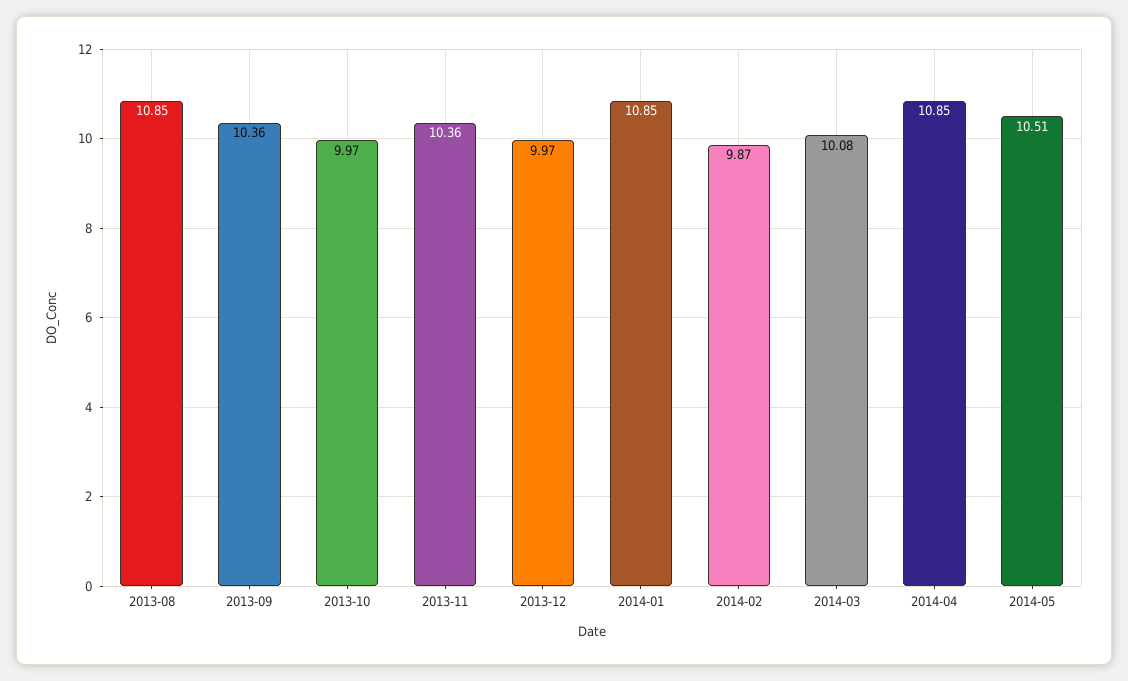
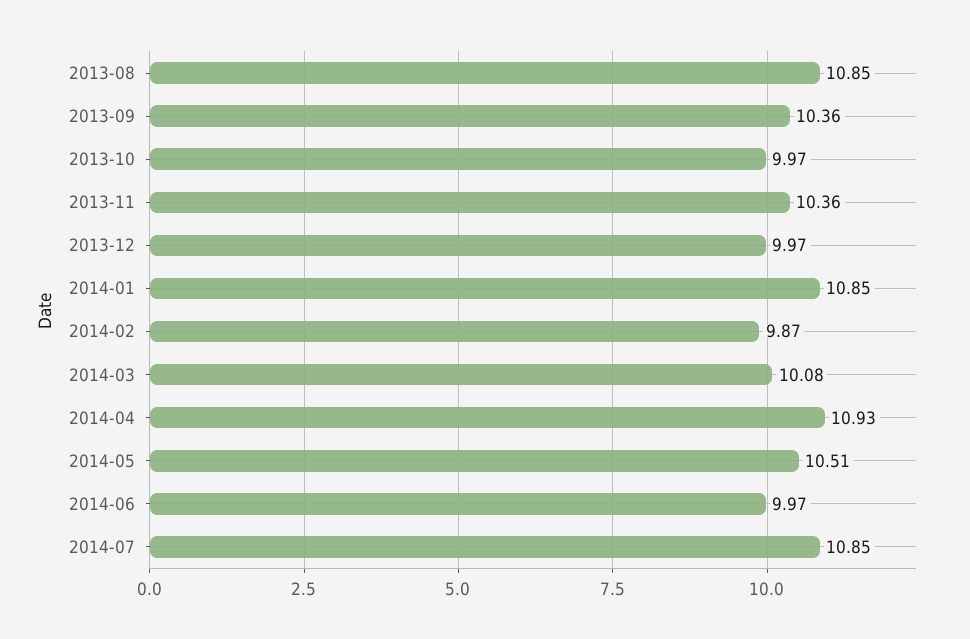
2014-04: 10.85 -> 10.93
2014-06: none -> 9.97
2014-07: none -> 10.85

